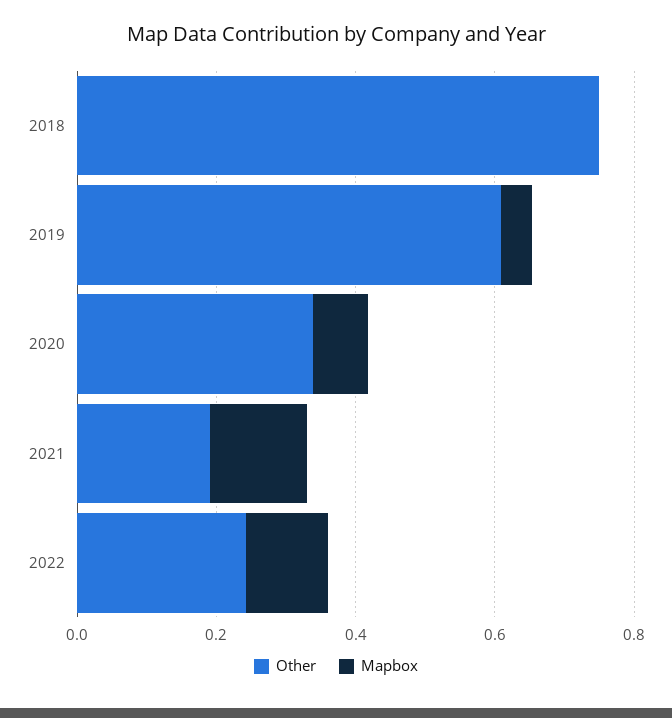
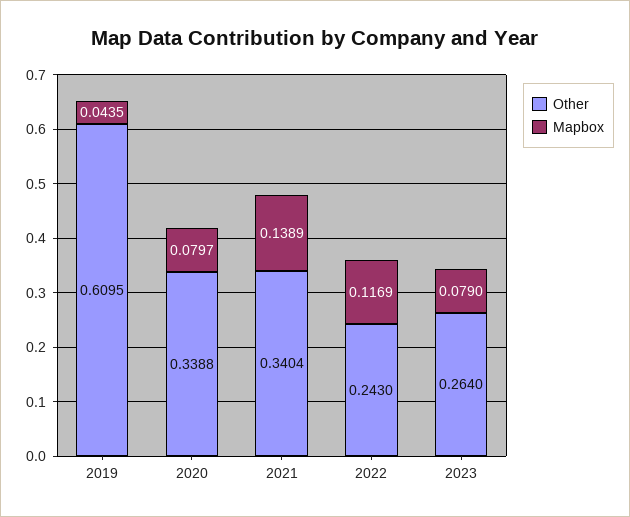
Other, 2018: 0.75 -> none
Mapbox, 2018: 0 -> none
Other, 2021: 0.2 -> 0.3404
Other, 2023: none -> 0.264
Mapbox, 2023: none -> 0.079

